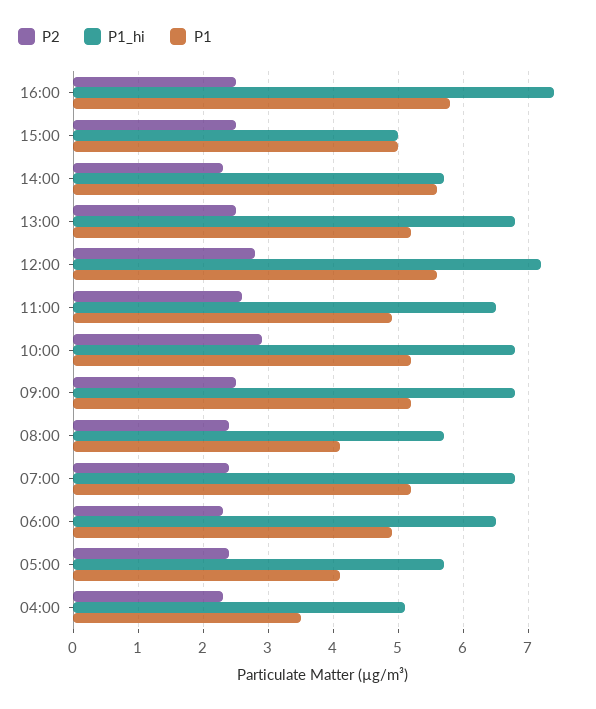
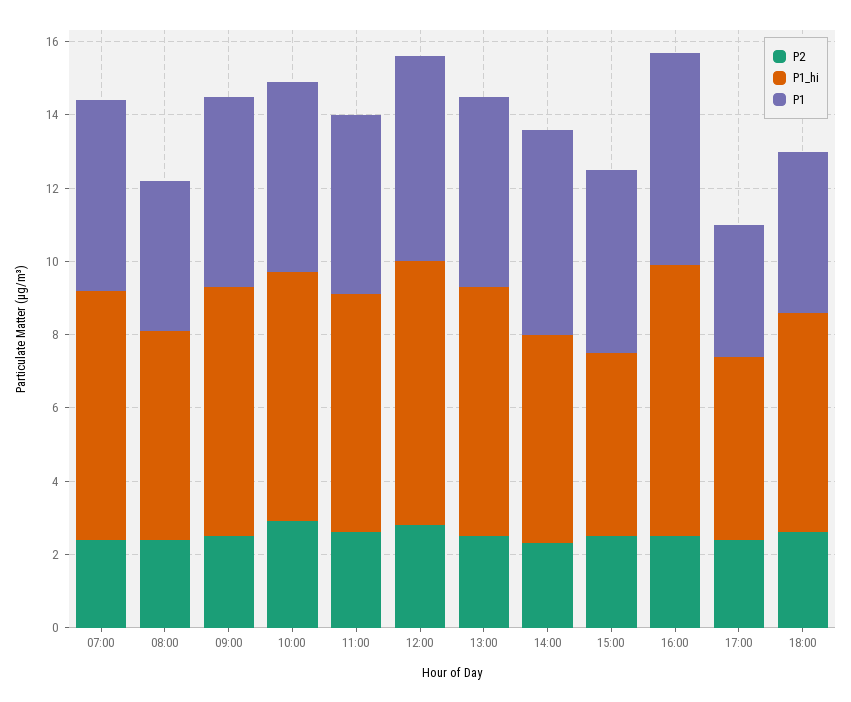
P2, 06:00: 2.3 -> none
P1_hi, 06:00: 6.5 -> none
P1, 06:00: 4.9 -> none
P2, 05:00: 2.4 -> none
P1_hi, 05:00: 5.7 -> none
P1, 05:00: 4.1 -> none
P2, 04:00: 2.3 -> none
P1_hi, 04:00: 5.1 -> none
P1, 04:00: 3.5 -> none
P2, 17:00: none -> 2.5
P1_hi, 17:00: none -> 5
P1, 17:00: none -> 3.5
P2, 18:00: none -> 2.5
P1_hi, 18:00: none -> 6
P1, 18:00: none -> 4.5

